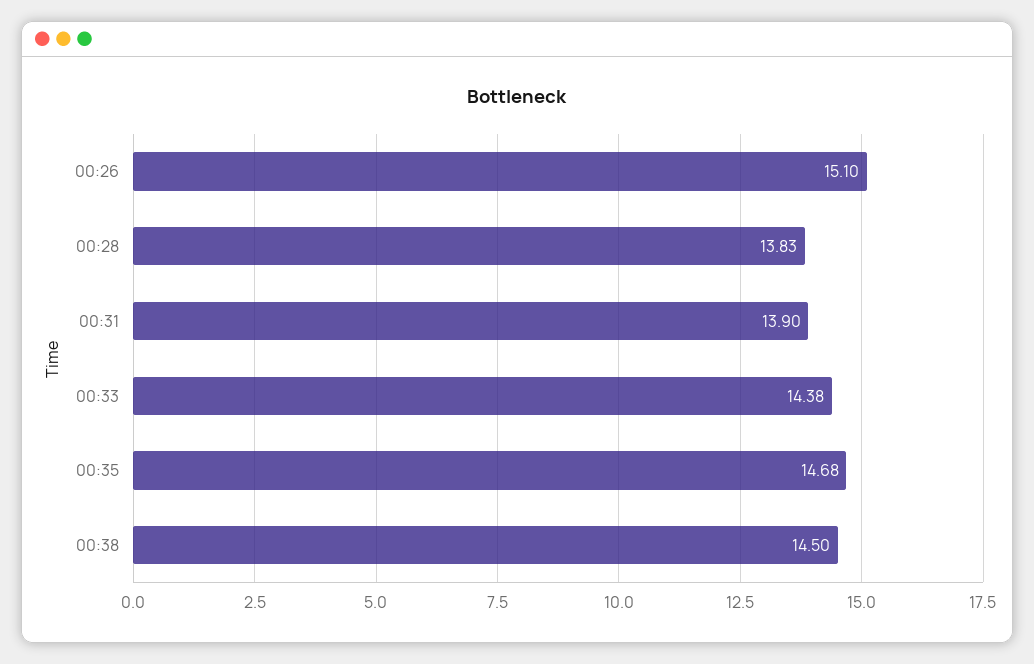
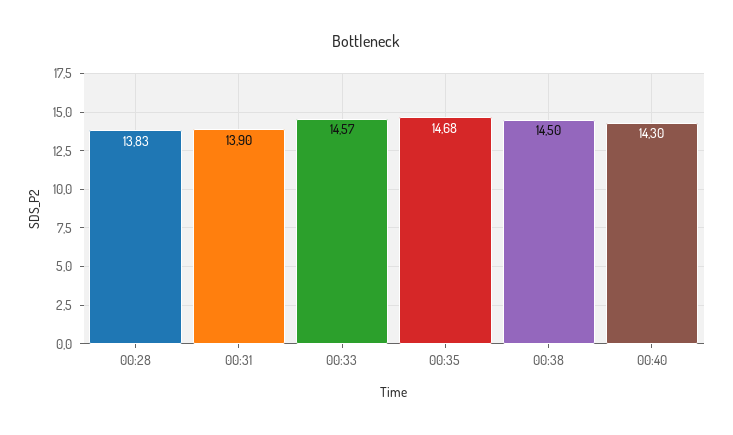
00:26: 15.1 -> none
00:33: 14.38 -> 14.57
00:40: none -> 14.3

